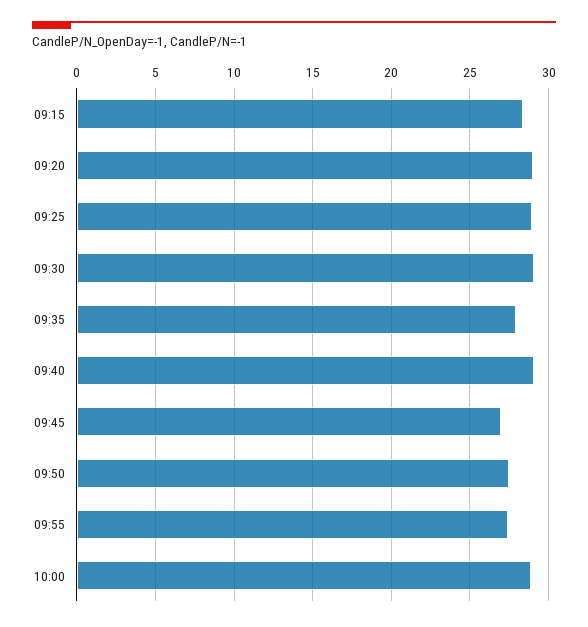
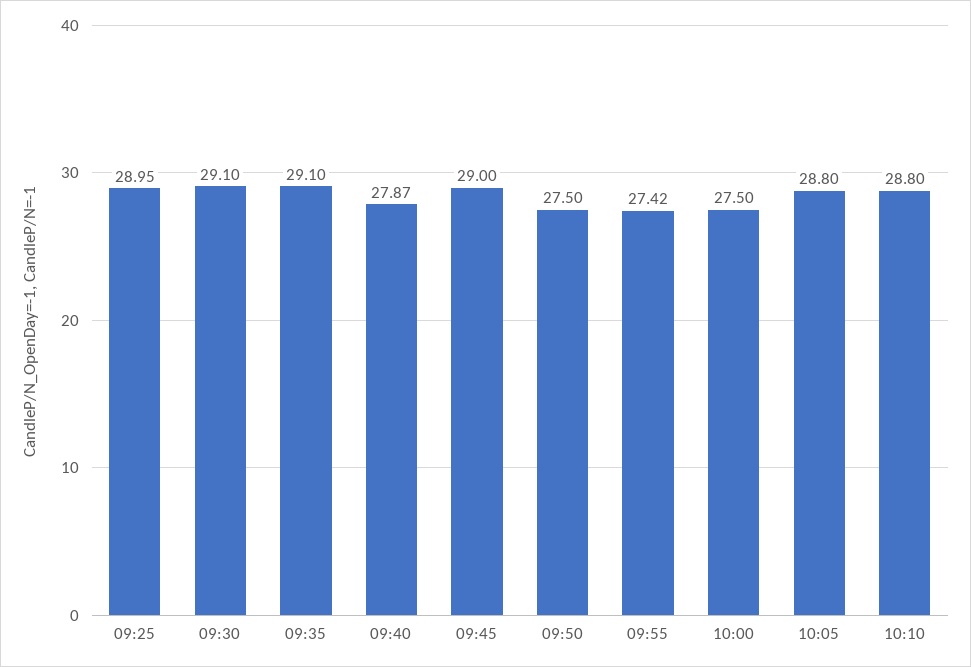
09:15: 28.5 -> none
09:20: 29 -> none
09:35: 28 -> 29.1
09:40: 29 -> 27.87
09:45: 27 -> 29
10:00: 29 -> 27.5
10:05: none -> 28.8
10:10: none -> 28.8

